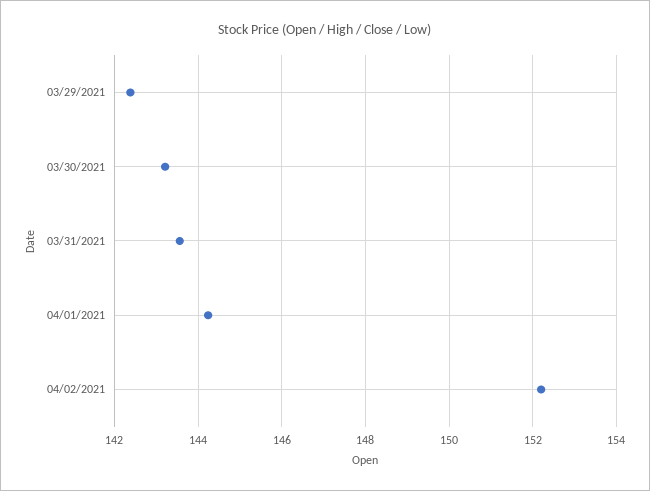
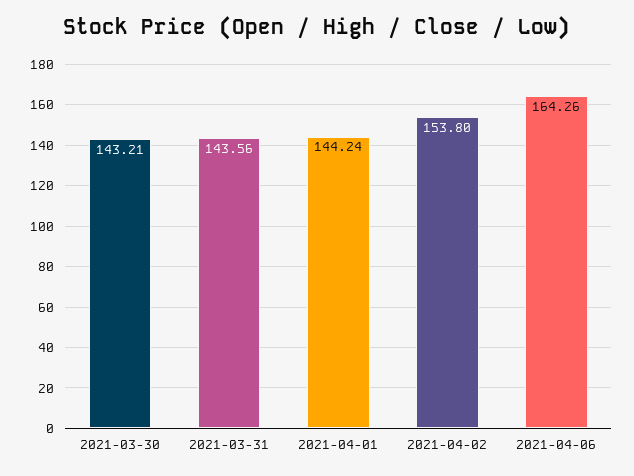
03/29/2021: 142.4 -> none
04/02/2021: 152.2 -> 153.8
2021-04-06: none -> 164.26

